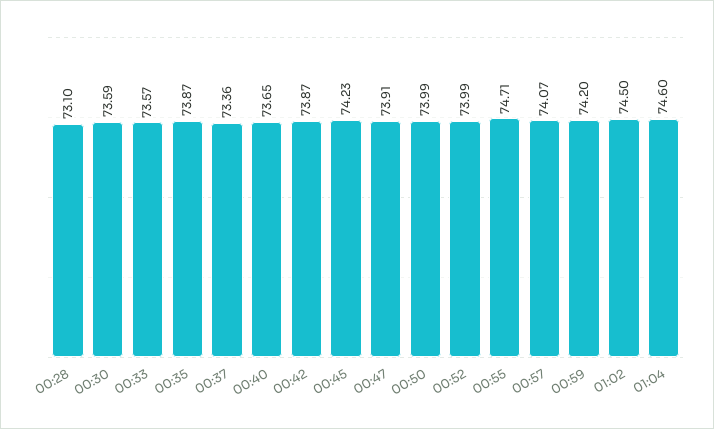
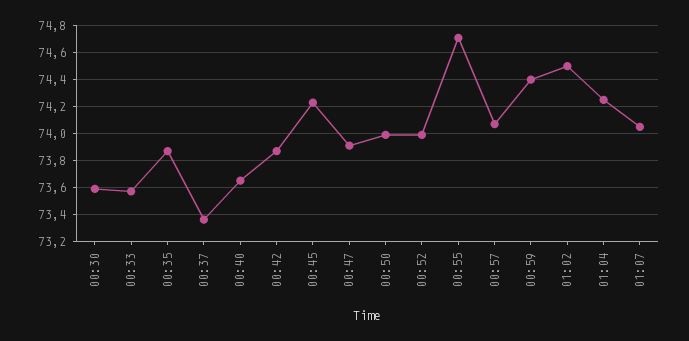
00:28: 73.1 -> none
00:59: 74.2 -> 74.4
01:04: 74.6 -> 74.25
01:07: none -> 74.05

